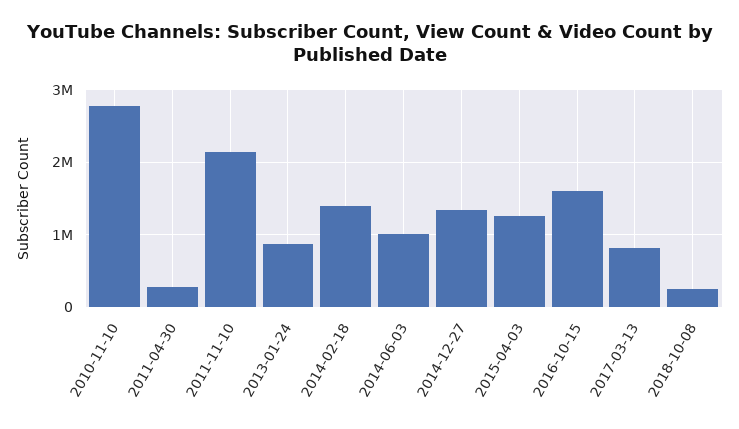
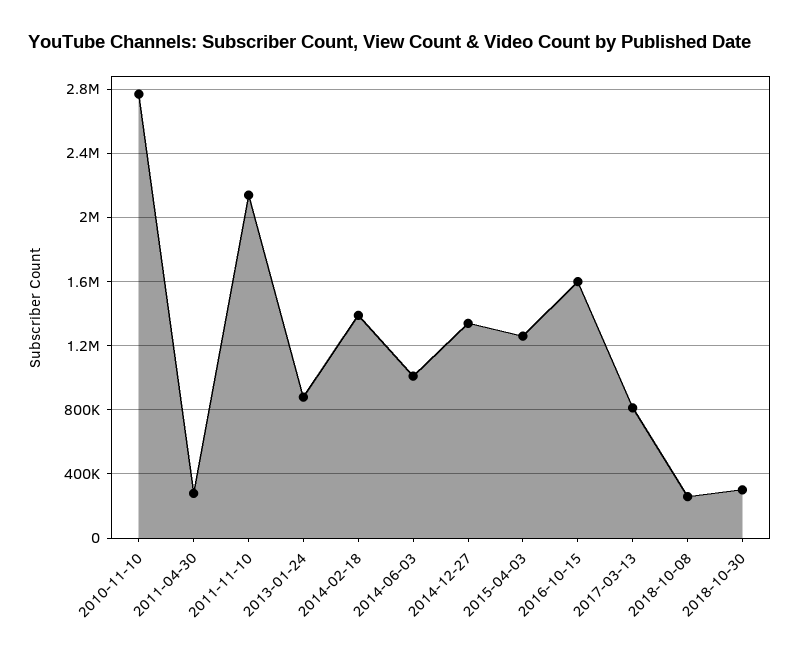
2018-10-30: none -> 300000

